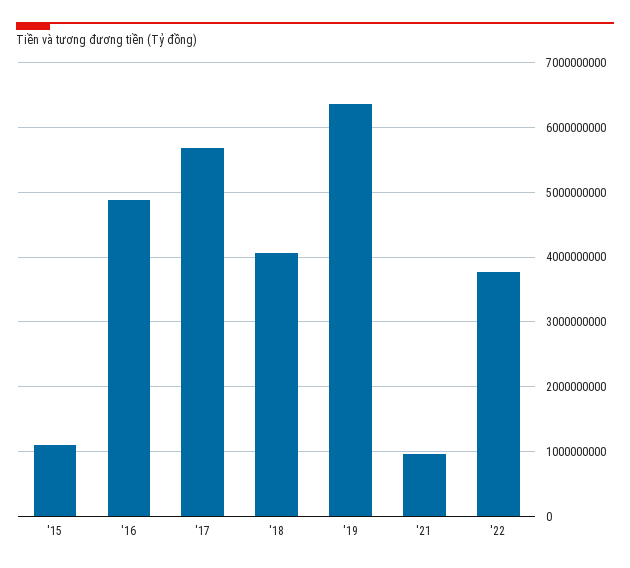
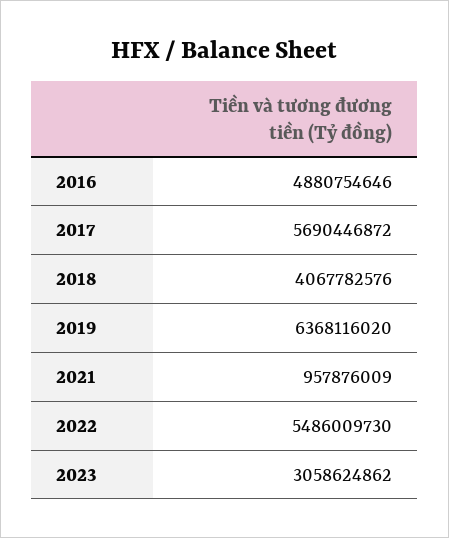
'15: 1100000000 -> none
'22: 3800000000 -> 5486009730
2023: none -> 3058624862

